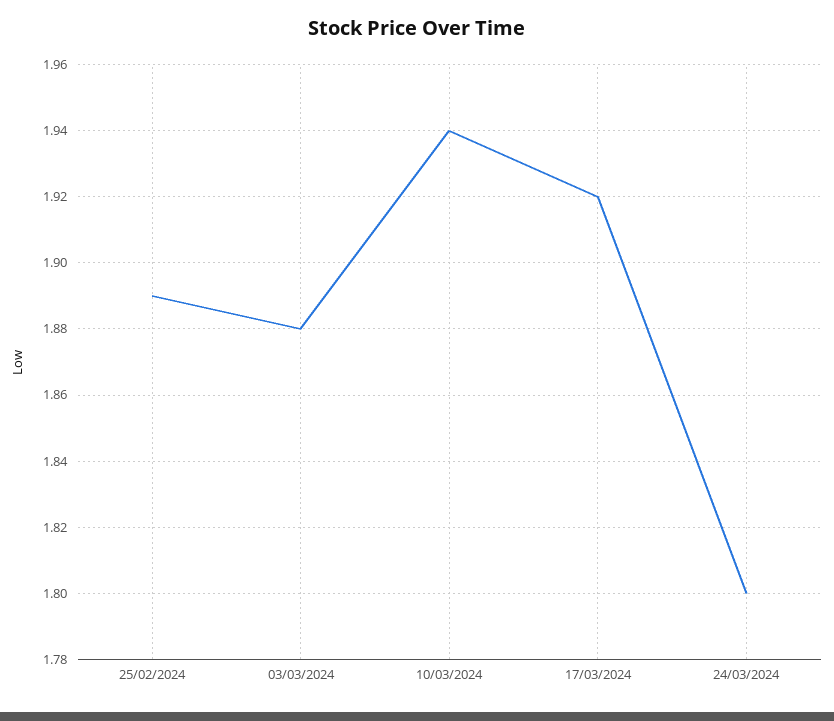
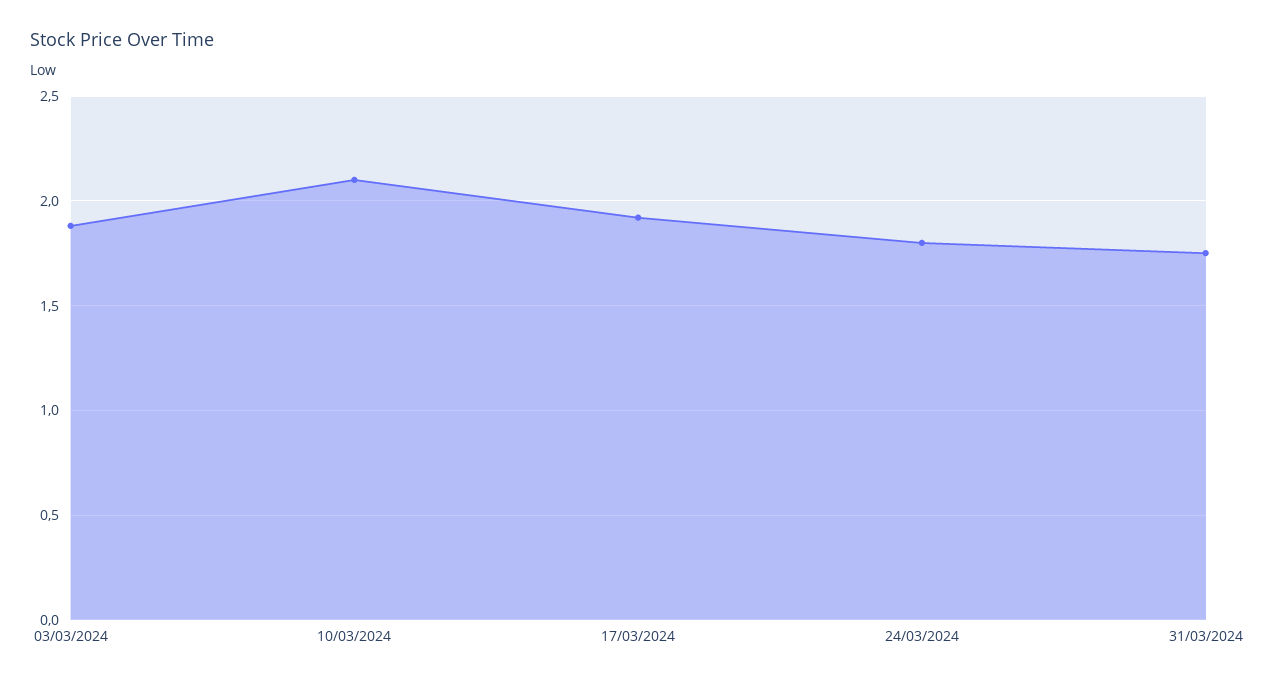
25/02/2024: 1.89 -> none
10/03/2024: 1.94 -> 2.1
31/03/2024: none -> 1.75

